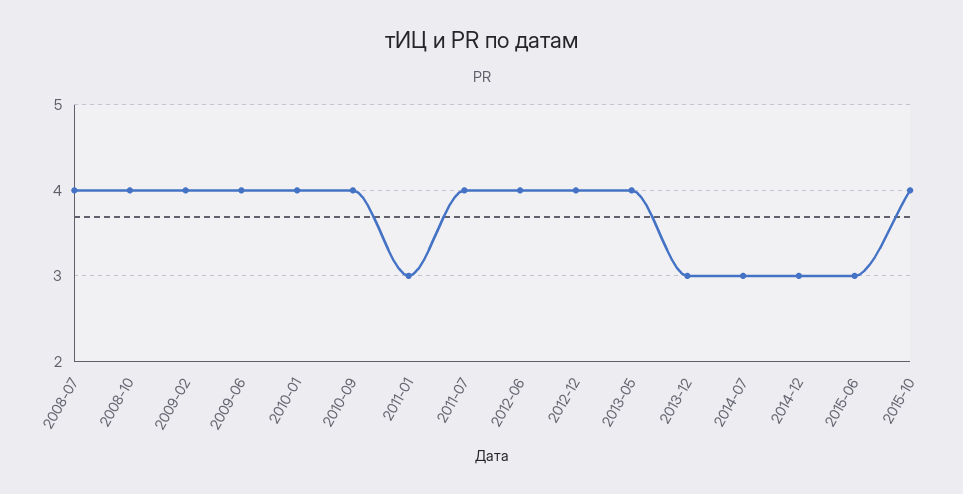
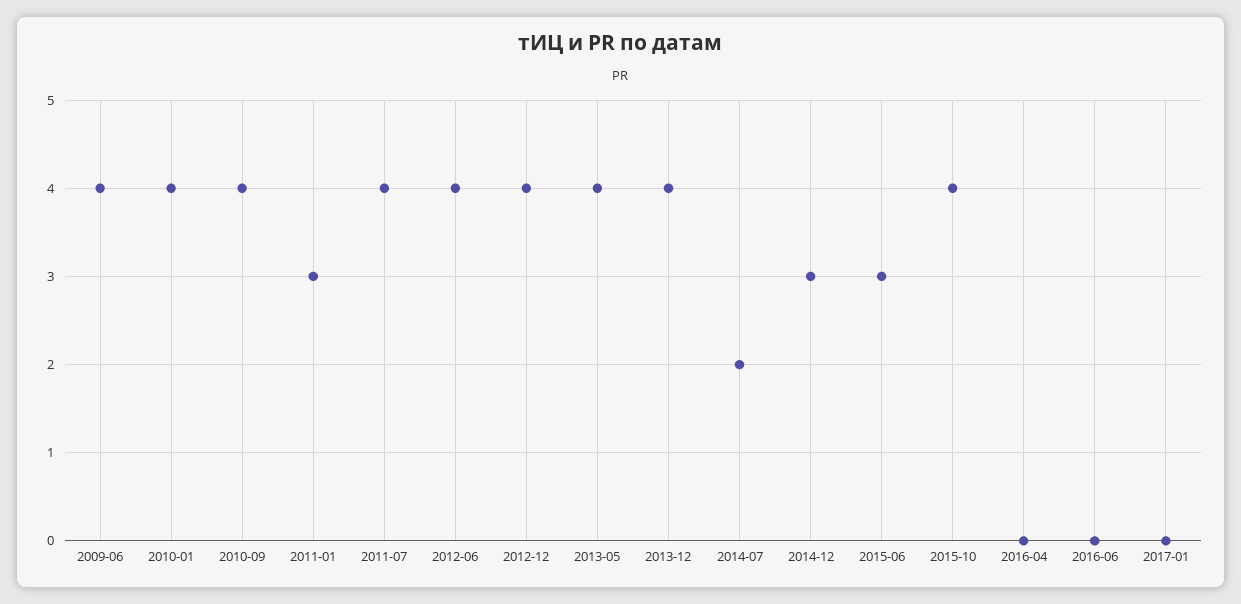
2008-07: 4 -> none
2008-10: 4 -> none
2009-02: 4 -> none
2013-12: 3 -> 4
2014-07: 3 -> 2
2016-04: none -> 0
2016-06: none -> 0
2017-01: none -> 0

